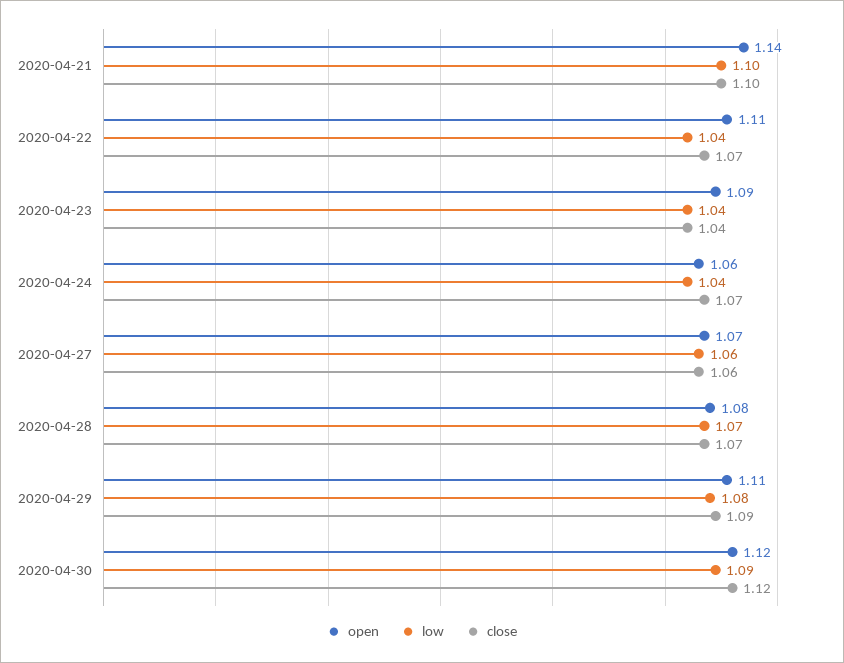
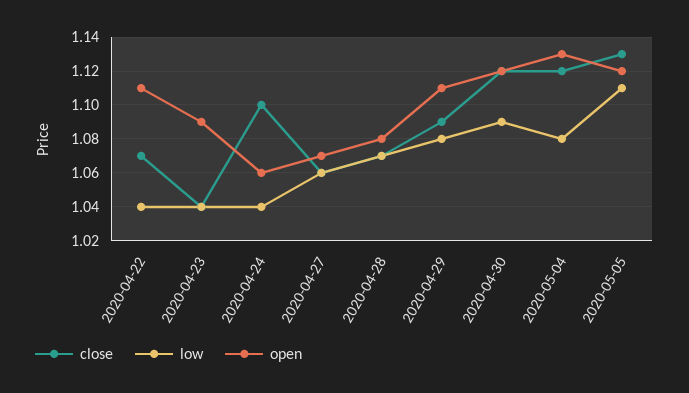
open, 2020-04-21: 1.14 -> none
low, 2020-04-21: 1.1 -> none
close, 2020-04-21: 1.1 -> none
close, 2020-04-24: 1.07 -> 1.1
close, 2020-05-04: none -> 1.12
low, 2020-05-04: none -> 1.08
open, 2020-05-04: none -> 1.13
close, 2020-05-05: none -> 1.13
low, 2020-05-05: none -> 1.11
open, 2020-05-05: none -> 1.12

